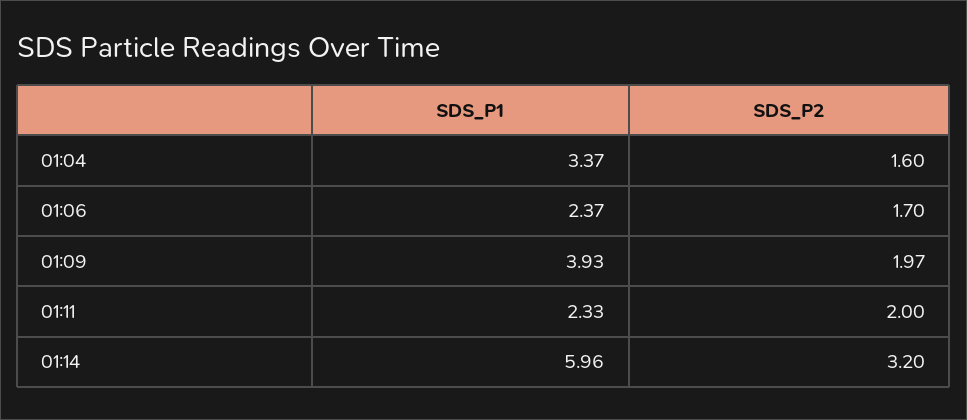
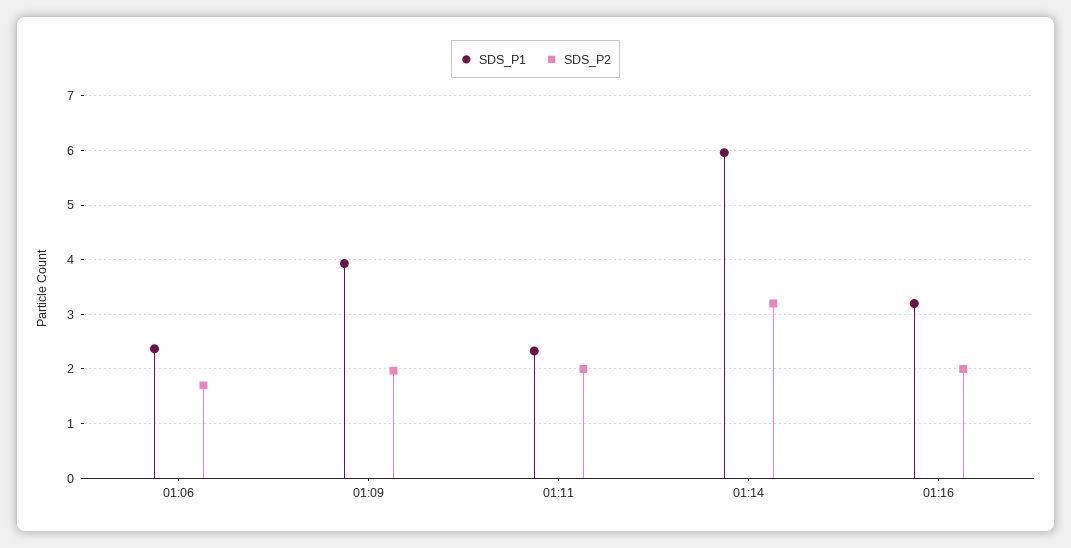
SDS_P1, 01:04: 3.37 -> none
SDS_P2, 01:04: 1.6 -> none
SDS_P1, 01:16: none -> 3.2
SDS_P2, 01:16: none -> 2

